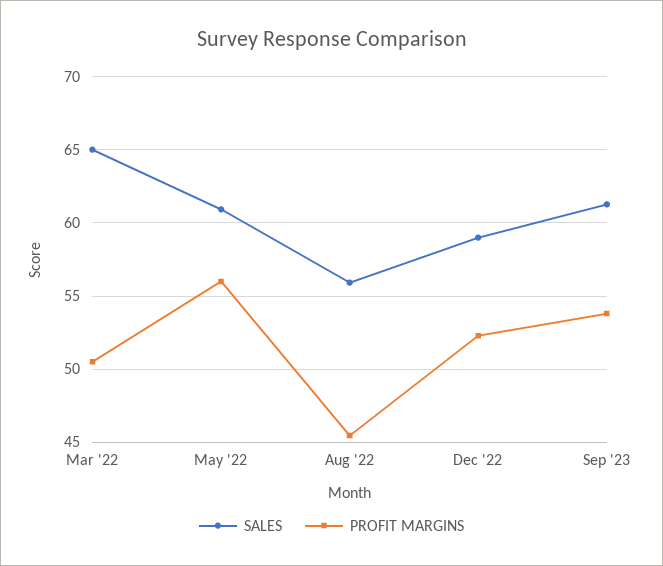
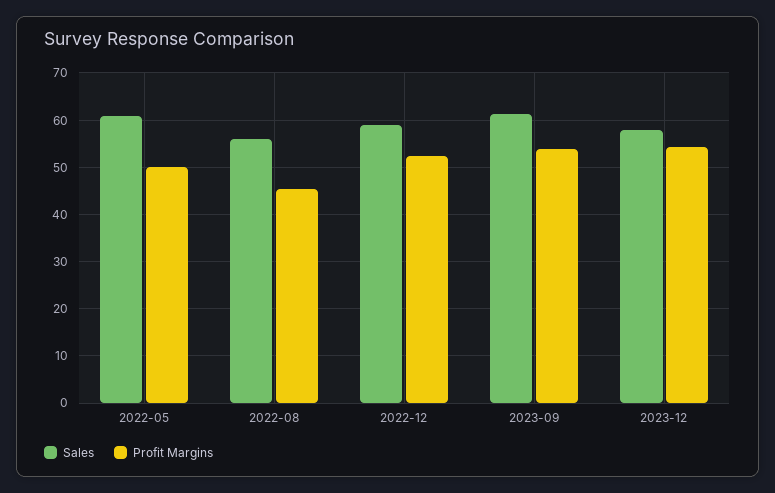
SALES, Mar '22: 65 -> none
PROFIT MARGINS, Mar '22: 50.5 -> none
PROFIT MARGINS, May '22: 56 -> 50
SALES, 2023-12: none -> 58
PROFIT MARGINS, 2023-12: none -> 54

